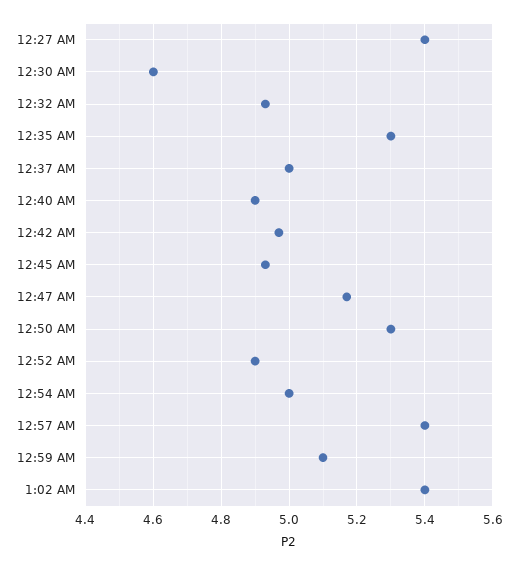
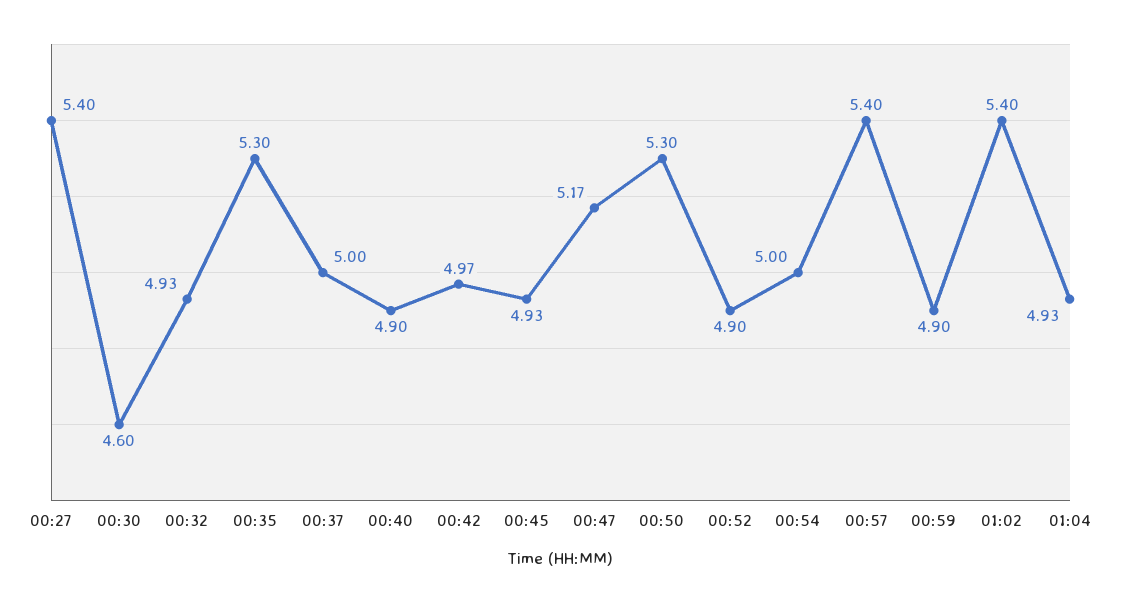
12:59 AM: 5.1 -> 4.9
01:04: none -> 4.93

